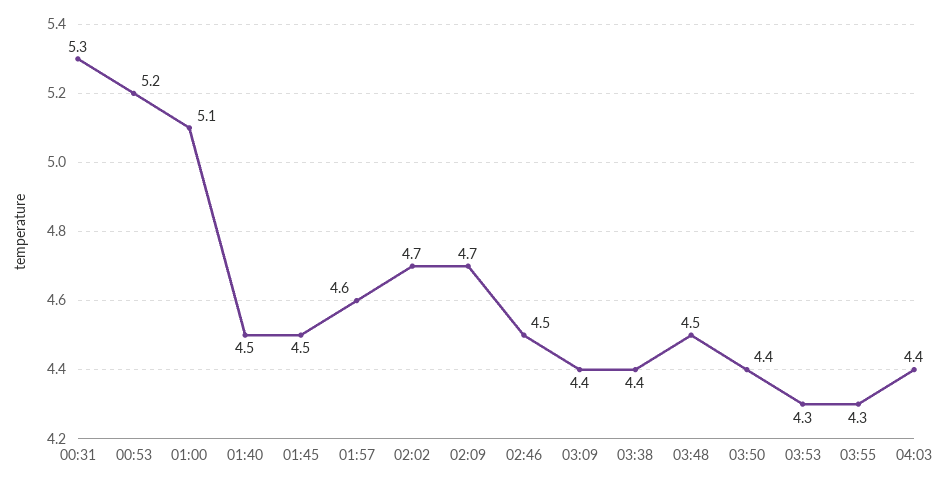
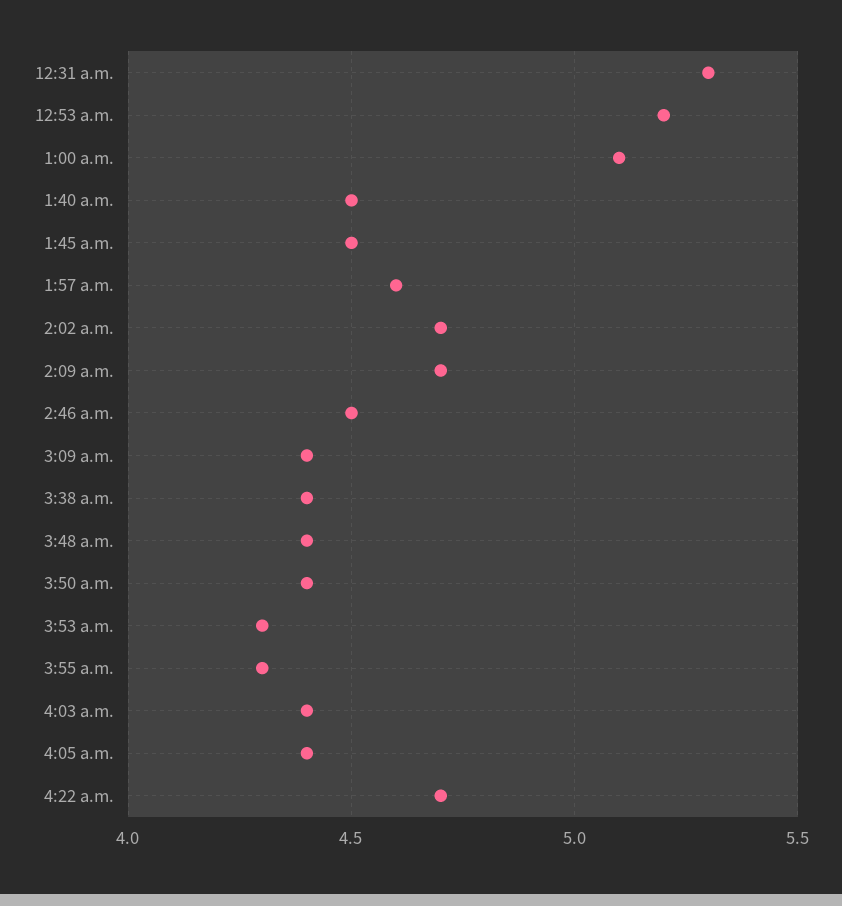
03:48: 4.5 -> 4.4
4:05 a.m.: none -> 4.4
4:22 a.m.: none -> 4.7

